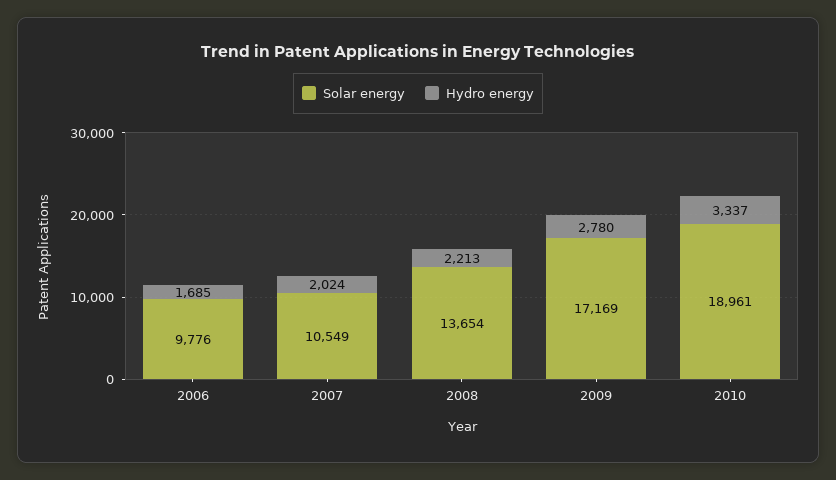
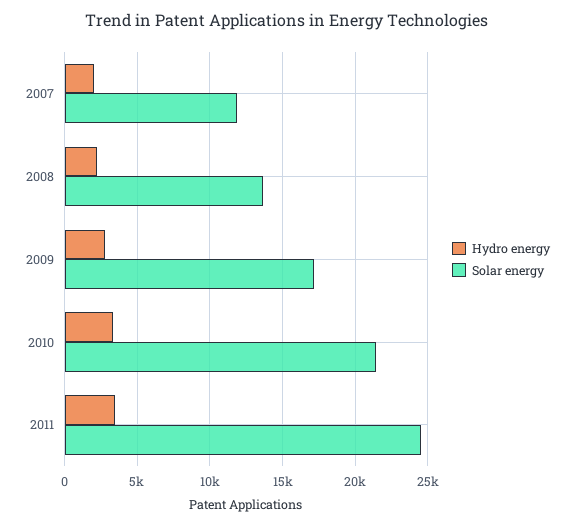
Solar energy, 2006: 9776 -> none
Hydro energy, 2006: 1685 -> none
Solar energy, 2007: 10549 -> 12000
Solar energy, 2010: 18961 -> 21500
Hydro energy, 2011: none -> 3500
Solar energy, 2011: none -> 24500

